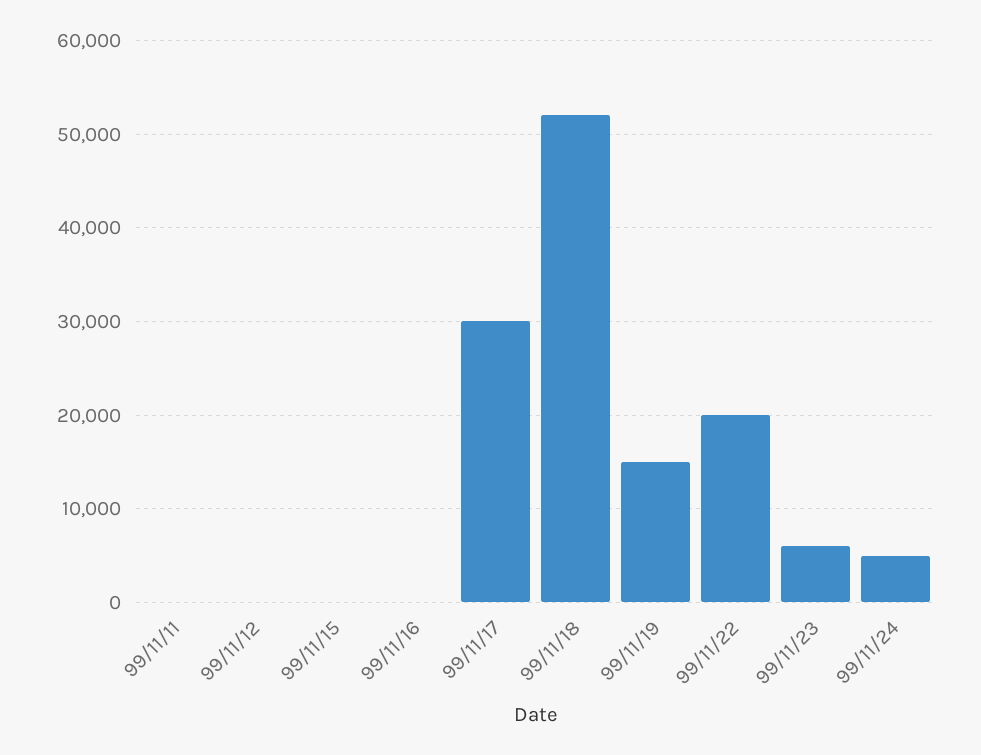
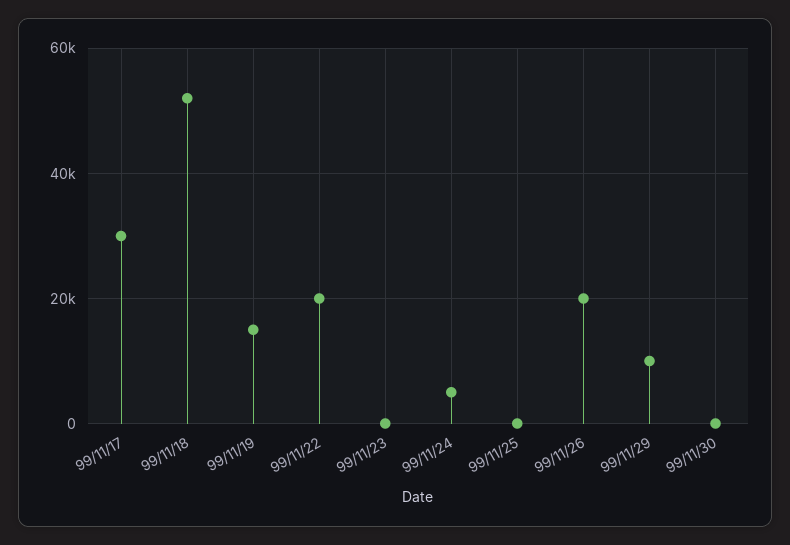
99/11/11: 0 -> none
99/11/12: 0 -> none
99/11/15: 0 -> none
99/11/16: 0 -> none
99/11/23: 6000 -> 0
99/11/25: none -> 0
99/11/26: none -> 20000
99/11/29: none -> 10000
99/11/30: none -> 0

